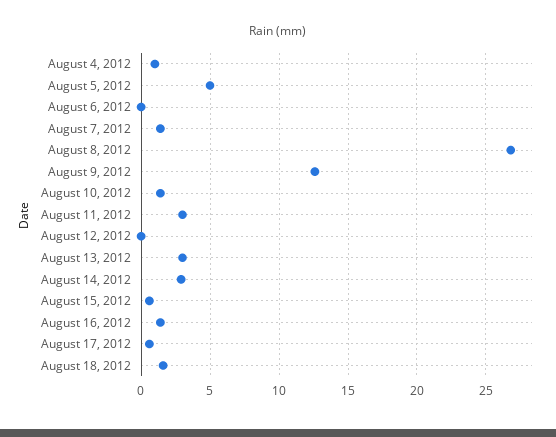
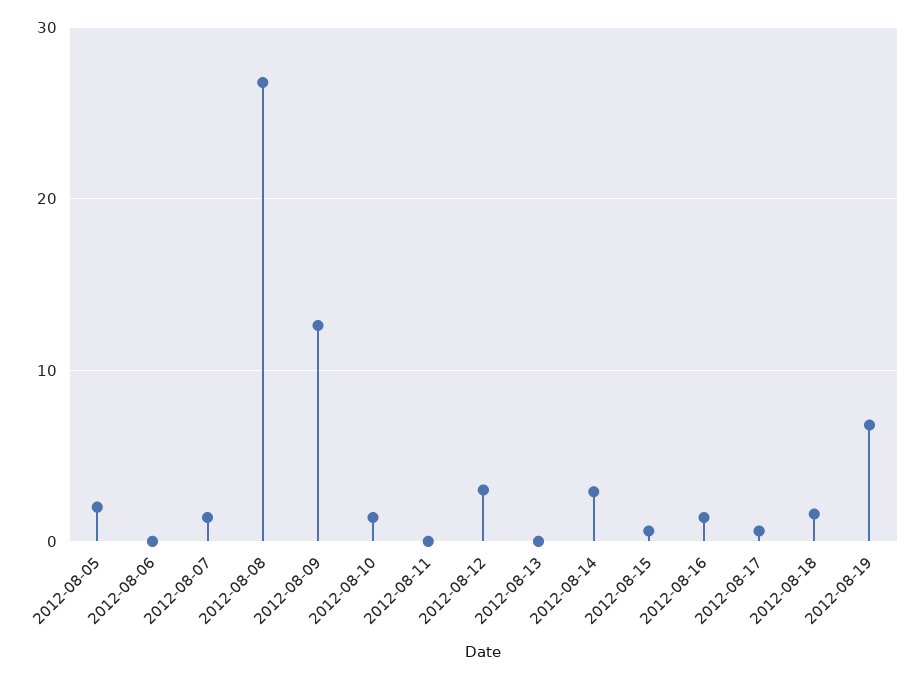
August 4, 2012: 1 -> none
August 5, 2012: 5 -> 2
August 11, 2012: 3 -> 0
August 12, 2012: 0 -> 3
August 13, 2012: 3 -> 0
2012-08-19: none -> 7

